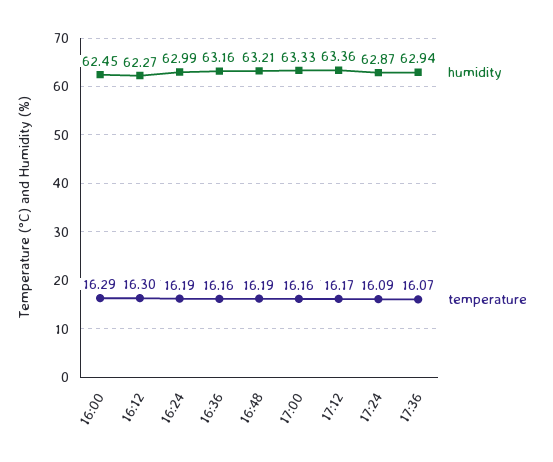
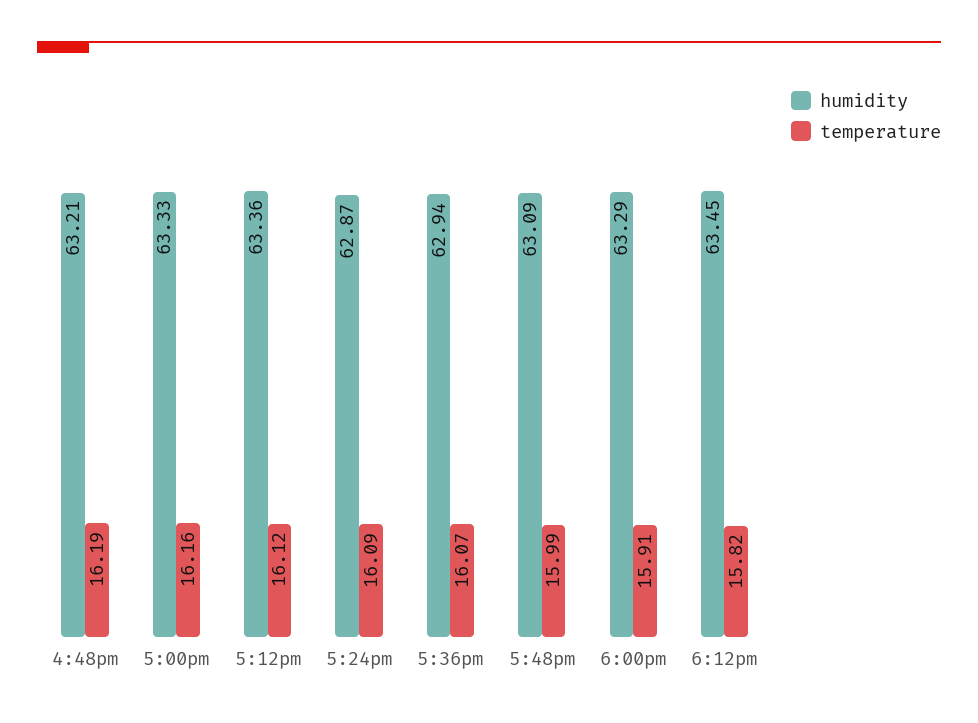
humidity, 16:00: 62.45 -> none
temperature, 16:00: 16.29 -> none
humidity, 16:12: 62.27 -> none
temperature, 16:12: 16.3 -> none
humidity, 16:24: 62.99 -> none
temperature, 16:24: 16.19 -> none
humidity, 16:36: 63.16 -> none
temperature, 16:36: 16.16 -> none
temperature, 17:12: 16.17 -> 16.12
humidity, 5:48pm: none -> 63.09
temperature, 5:48pm: none -> 15.99
humidity, 6:00pm: none -> 63.29
temperature, 6:00pm: none -> 15.91
humidity, 6:12pm: none -> 63.45
temperature, 6:12pm: none -> 15.82

